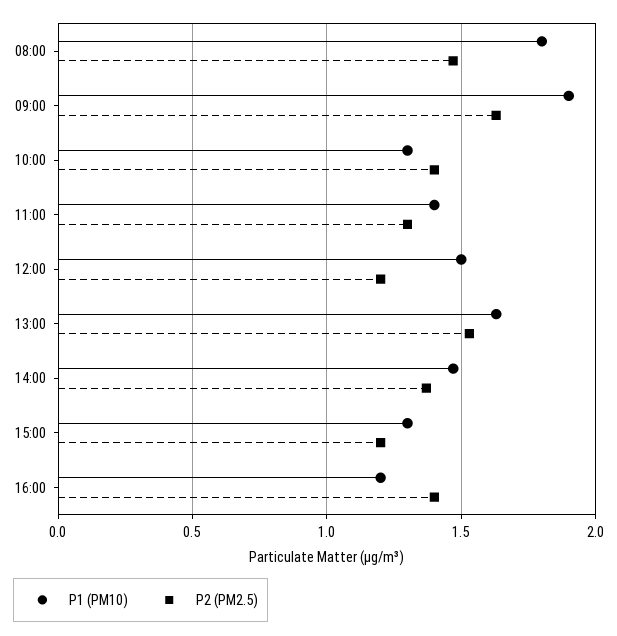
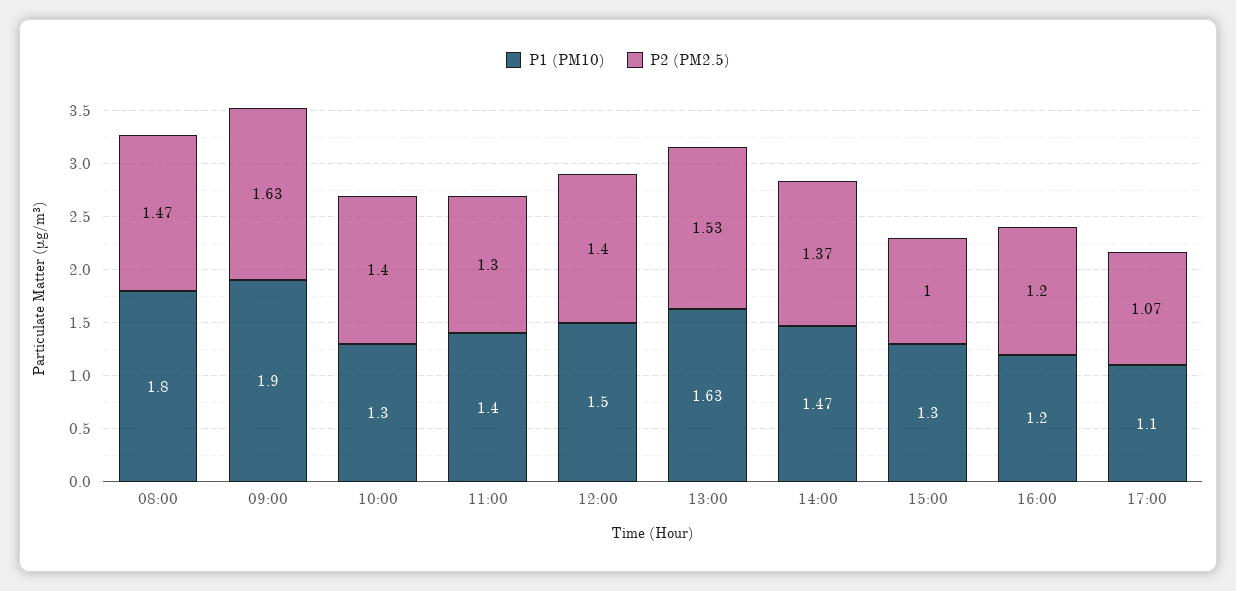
P2 (PM2.5), 12:00: 1.2 -> 1.4
P2 (PM2.5), 15:00: 1.2 -> 1
P2 (PM2.5), 16:00: 1.4 -> 1.2
P1 (PM10), 17:00: none -> 1.1
P2 (PM2.5), 17:00: none -> 1.07

